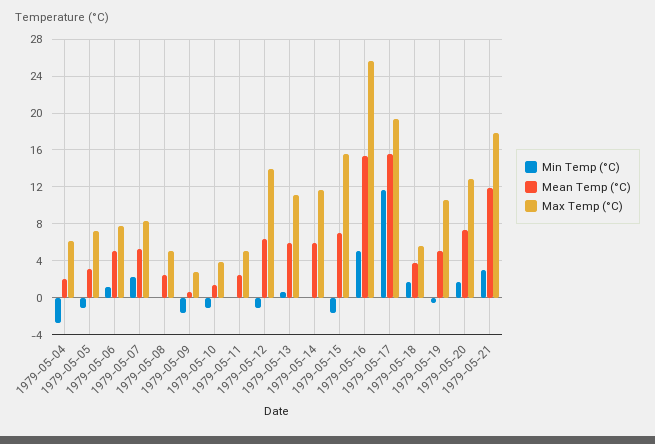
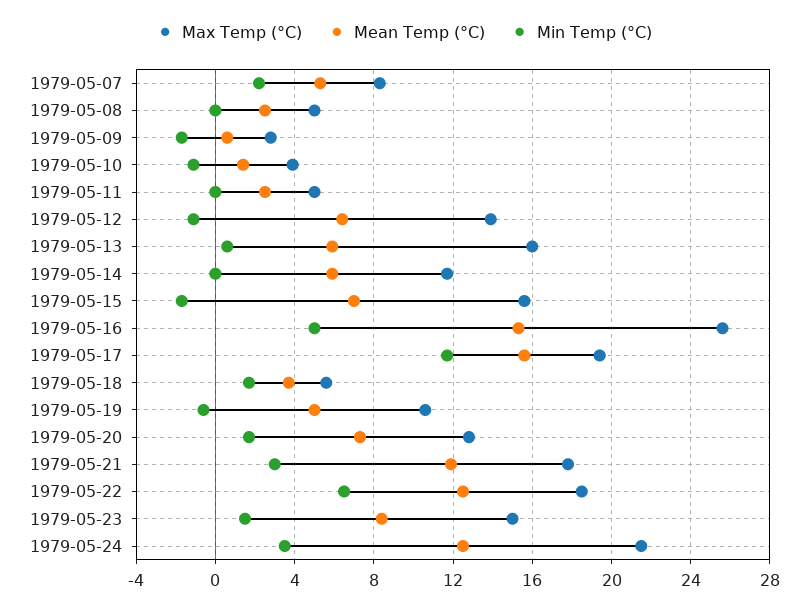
Min Temp (°C), 1979-05-04: -3 -> none
Mean Temp (°C), 1979-05-04: 2 -> none
Max Temp (°C), 1979-05-04: 6 -> none
Min Temp (°C), 1979-05-05: -1 -> none
Mean Temp (°C), 1979-05-05: 3 -> none
Max Temp (°C), 1979-05-05: 7 -> none
Min Temp (°C), 1979-05-06: 1 -> none
Mean Temp (°C), 1979-05-06: 5 -> none
Max Temp (°C), 1979-05-06: 8 -> none
Max Temp (°C), 1979-05-13: 11 -> 16
Max Temp (°C), 1979-05-22: none -> 18.5
Mean Temp (°C), 1979-05-22: none -> 12.5
Min Temp (°C), 1979-05-22: none -> 6.5
Max Temp (°C), 1979-05-23: none -> 15
Mean Temp (°C), 1979-05-23: none -> 8.5
Min Temp (°C), 1979-05-23: none -> 1.5
Max Temp (°C), 1979-05-24: none -> 21.5
Mean Temp (°C), 1979-05-24: none -> 12.5
Min Temp (°C), 1979-05-24: none -> 3.5

